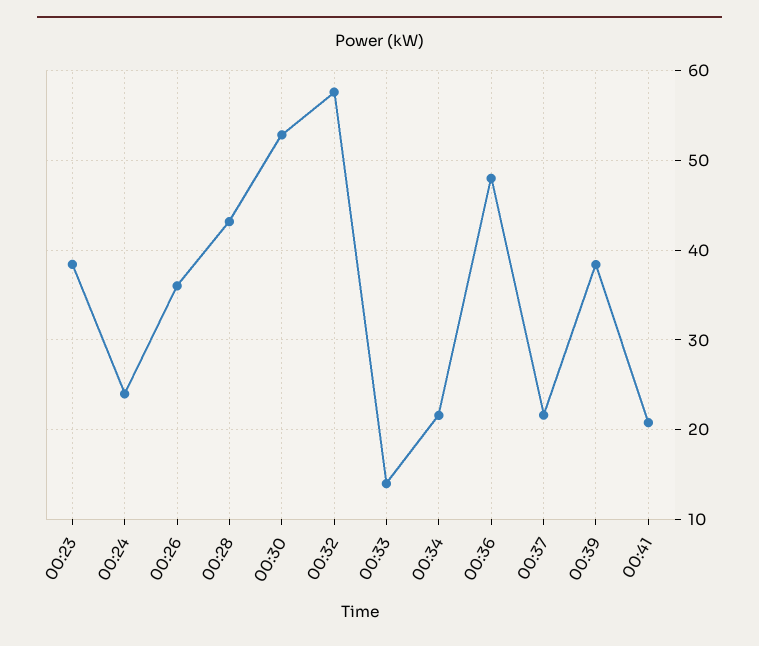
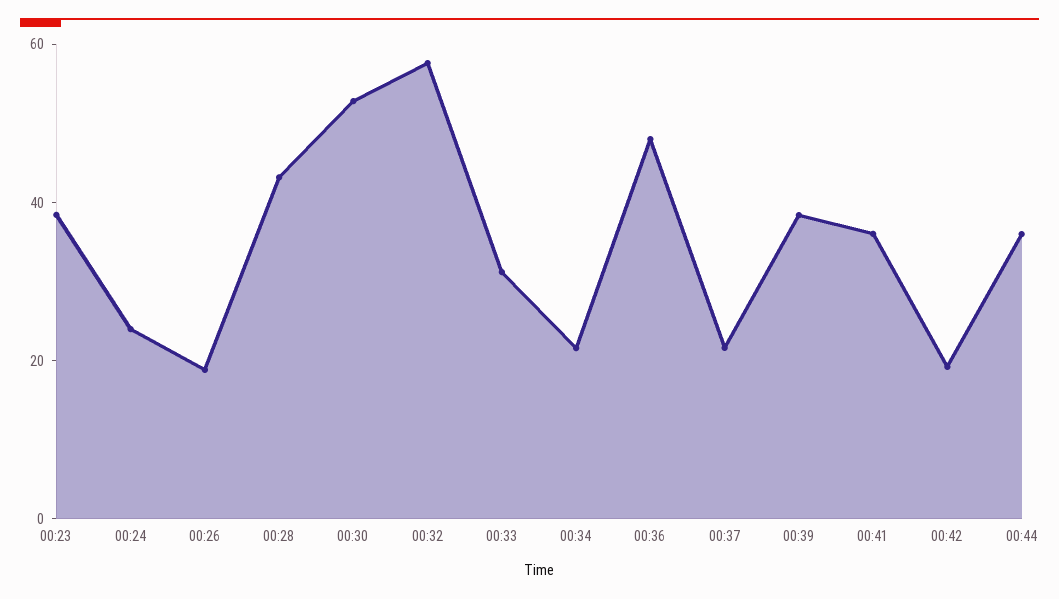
00:26: 36 -> 20
00:33: 14 -> 30
00:41: 21 -> 35
00:42: none -> 20
00:44: none -> 35

